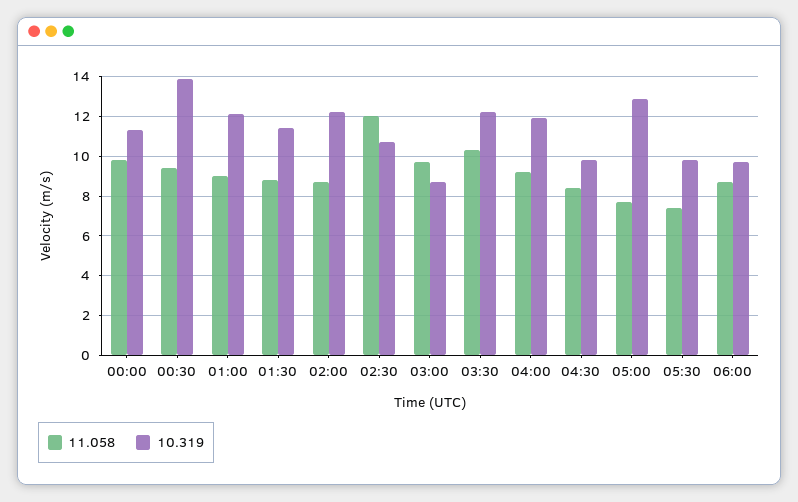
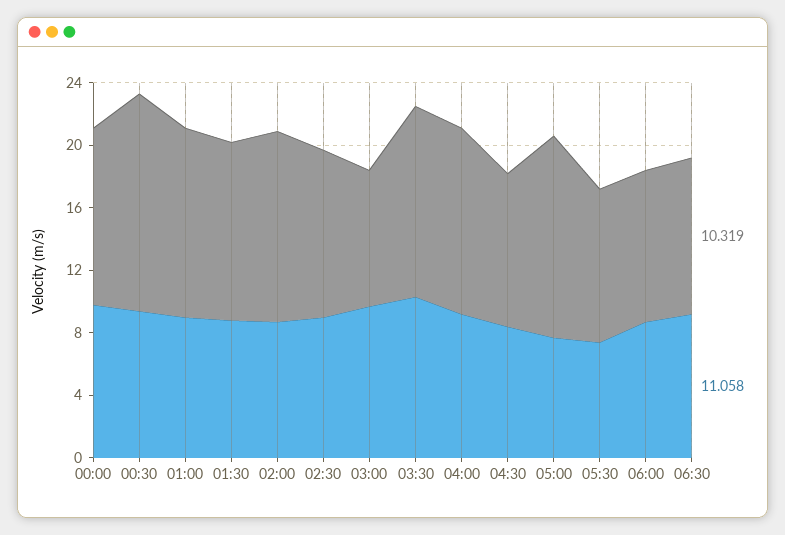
11.058, 02:30: 12 -> 9
10.319, 06:30: none -> 10
11.058, 06:30: none -> 9

